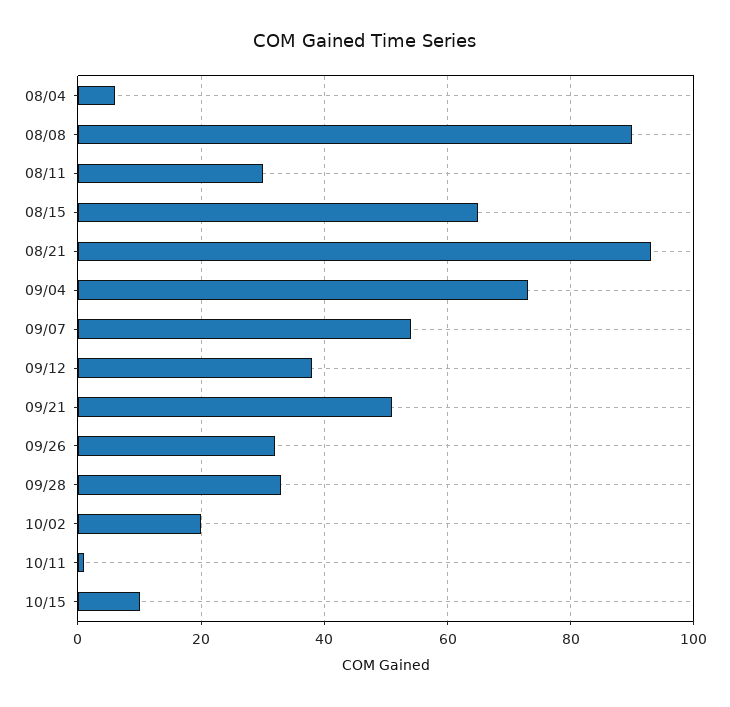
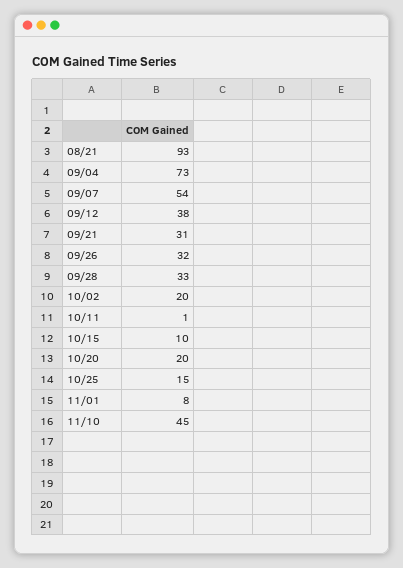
08/04: 5 -> none
08/08: 90 -> none
08/11: 30 -> none
08/15: 65 -> none
09/21: 50 -> 31
10/20: none -> 20
10/25: none -> 15
11/01: none -> 8
11/10: none -> 45

